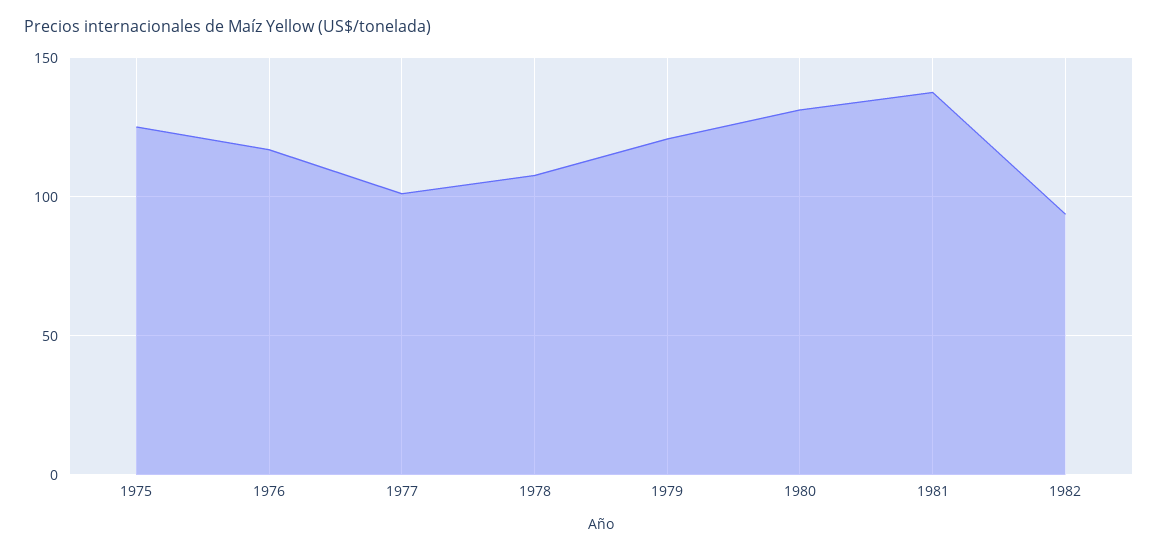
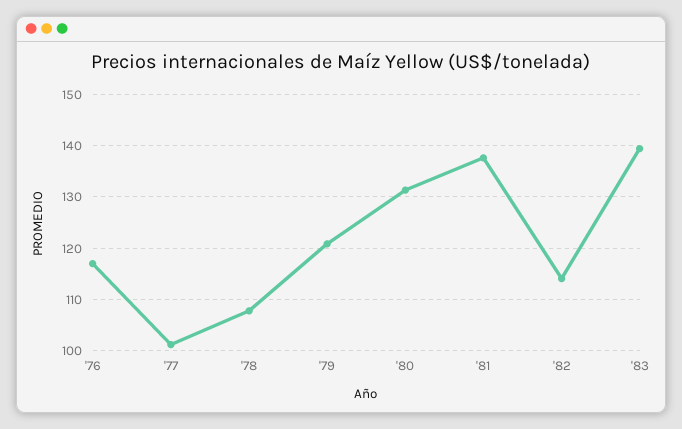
1975: 125 -> none
1982: 95 -> 114
'83: none -> 140

